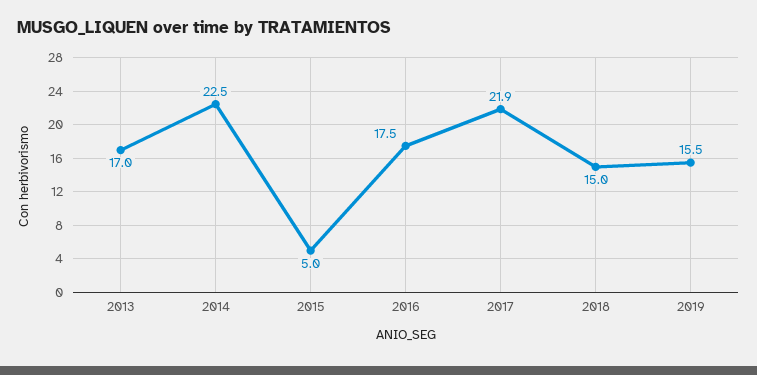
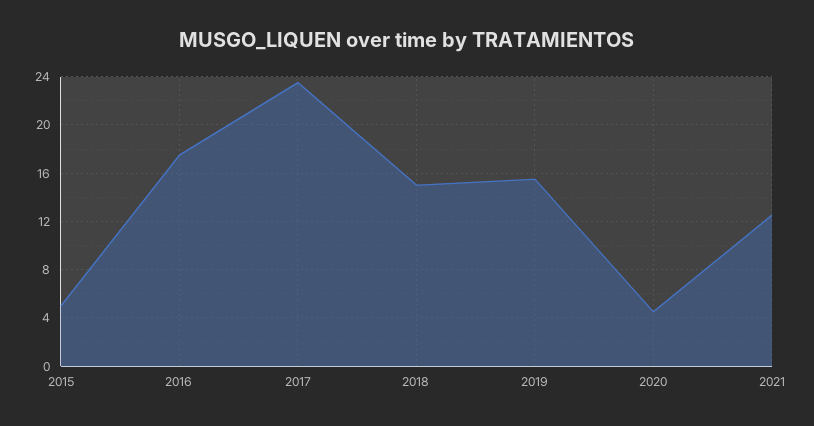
2013: 17 -> none
2014: 22.5 -> none
2017: 21.9 -> 23.5
2020: none -> 4.5
2021: none -> 12.5

